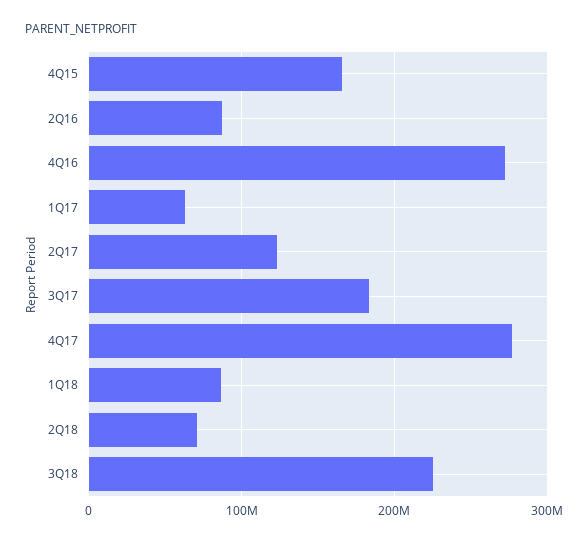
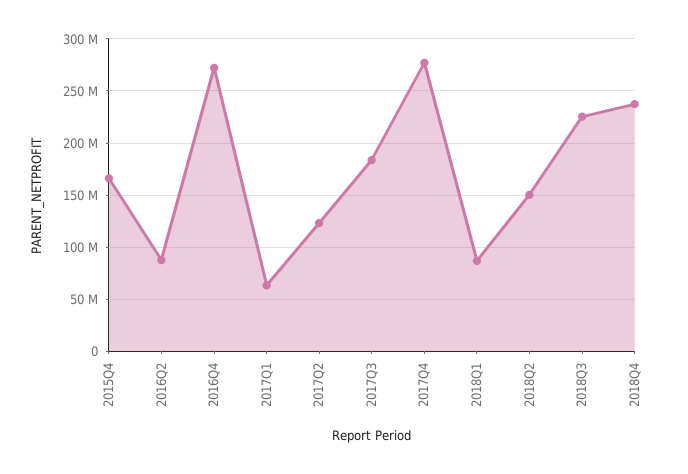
2Q18: 70000000 -> 150000000
2018Q4: none -> 240000000

